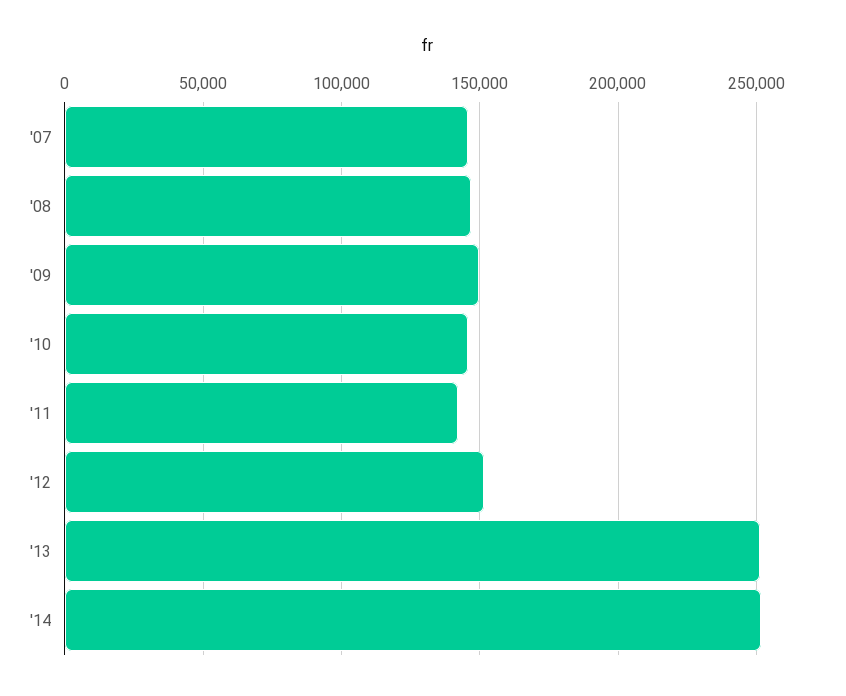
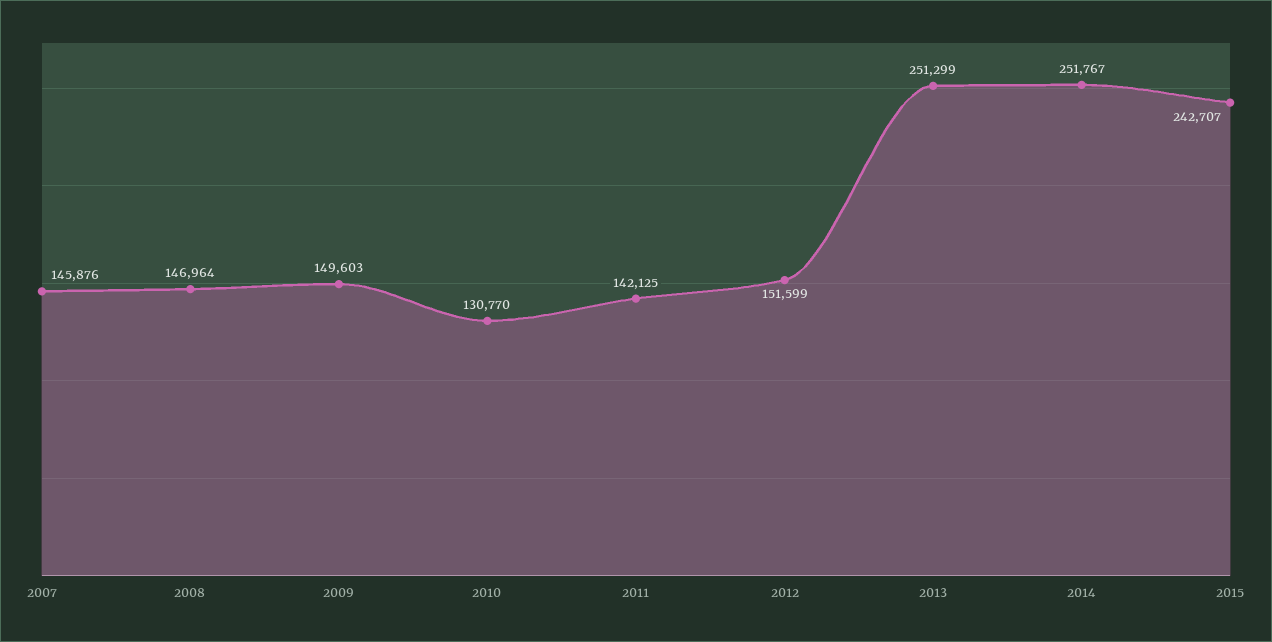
'10: 145000 -> 130770
2015: none -> 242707

